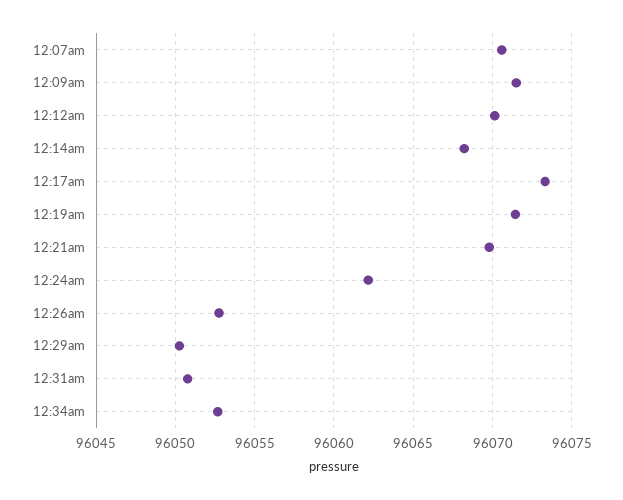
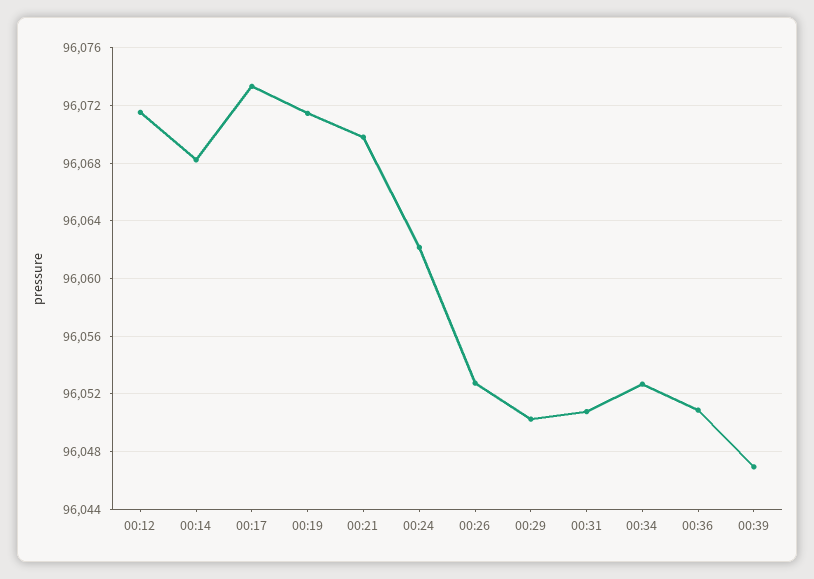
12:07am: 96070.5 -> none
12:09am: 96071.5 -> none
12:12am: 96070 -> 96071.5
00:36: none -> 96051
00:39: none -> 96047

